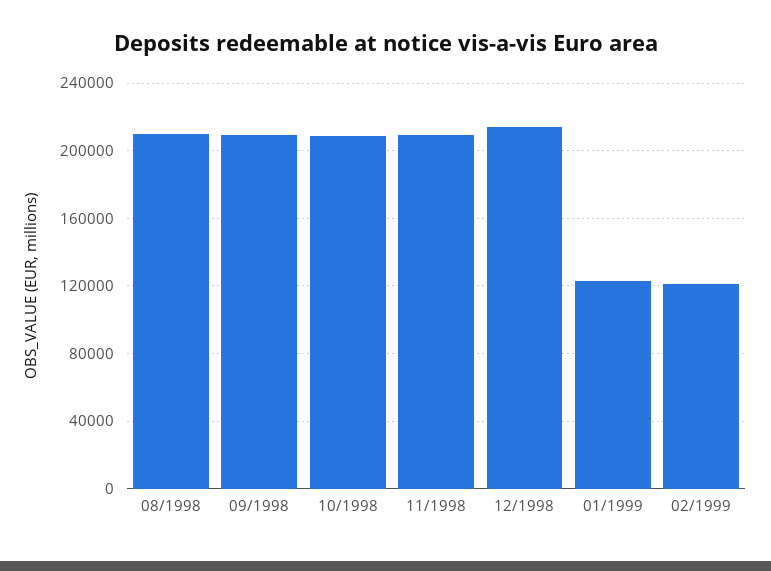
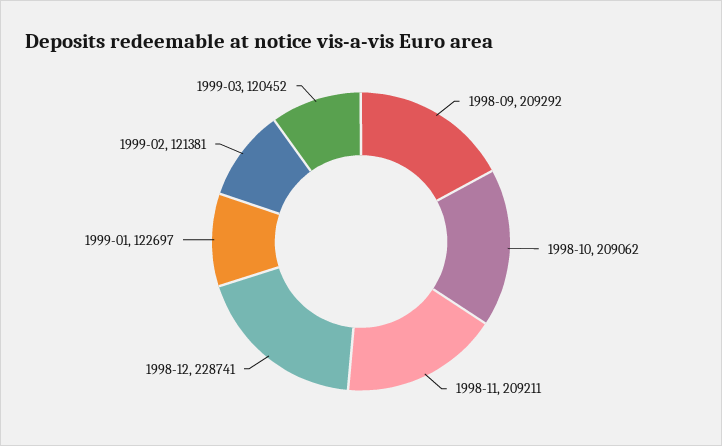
08/1998: 210000 -> none
12/1998: 215000 -> 228741
1999-03: none -> 120452

